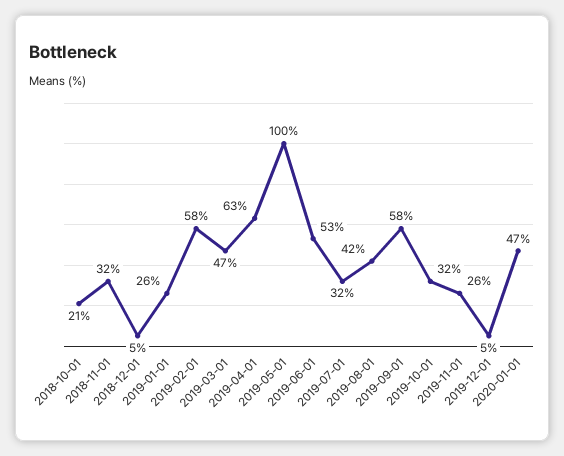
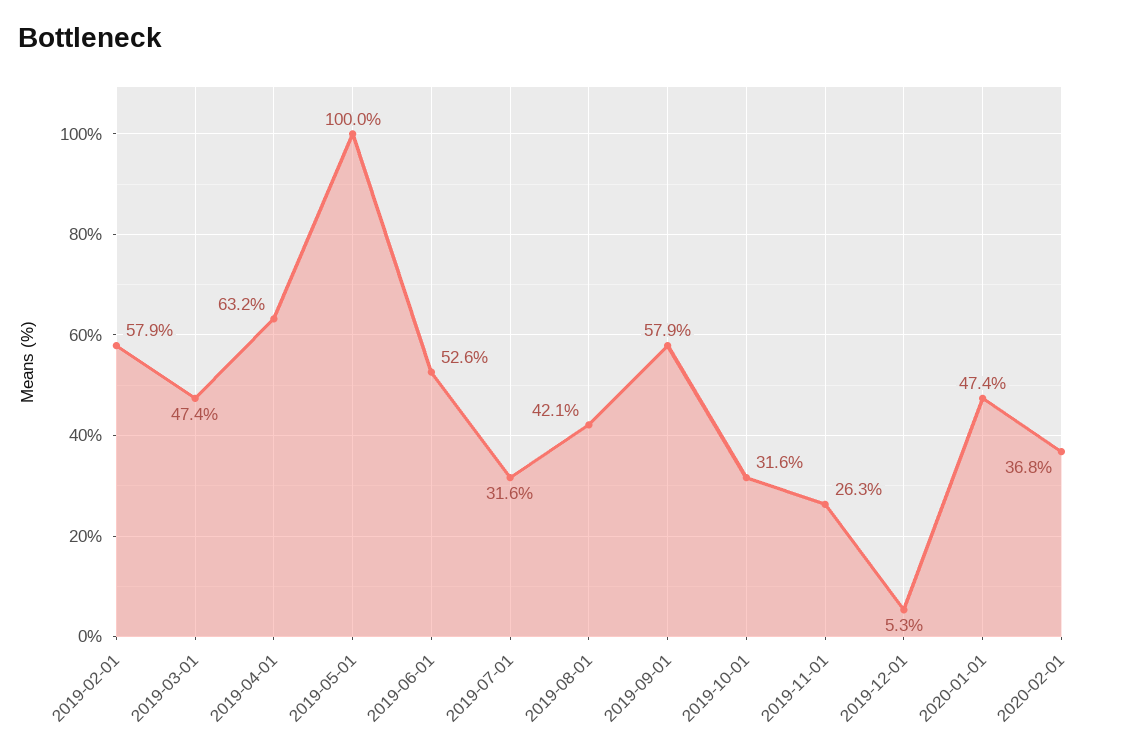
2018-10-01: 21 -> none
2018-11-01: 32 -> none
2018-12-01: 5 -> none
2019-01-01: 26 -> none
2020-02-01: none -> 36.8

